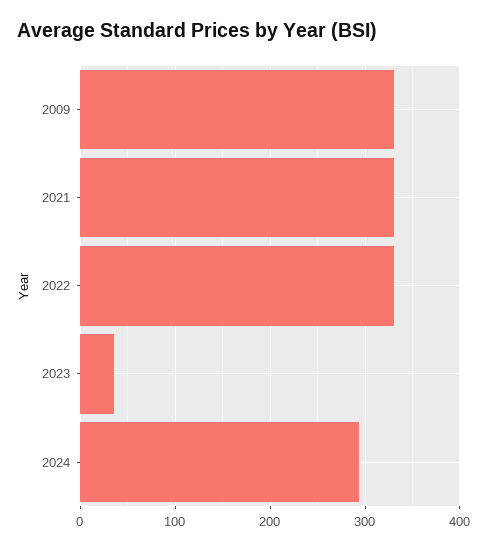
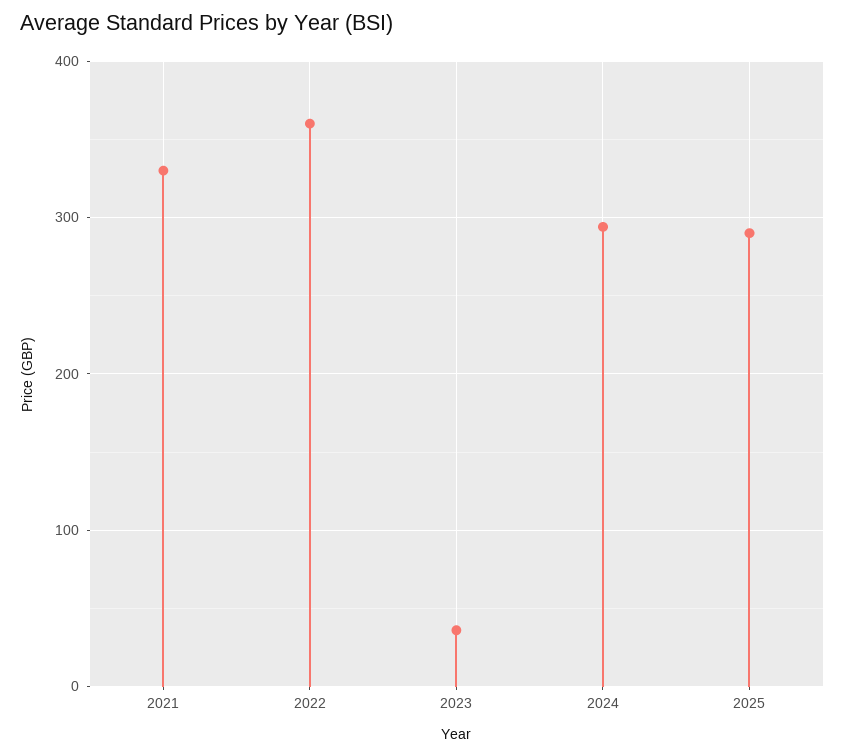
2009: 330 -> none
2022: 330 -> 360
2025: none -> 290

